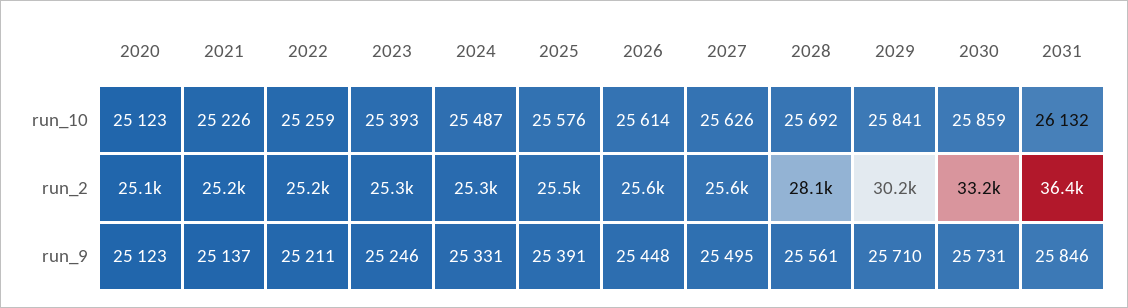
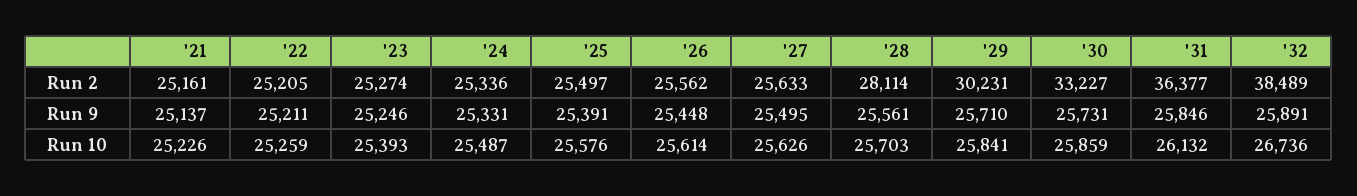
2020, run_10: 25123 -> none
2028, run_10: 25692 -> 25703
2020, run_2: 25100 -> none
2020, run_9: 25123 -> none
'32, run_2: none -> 38489
'32, run_9: none -> 25891
'32, run_10: none -> 26736

